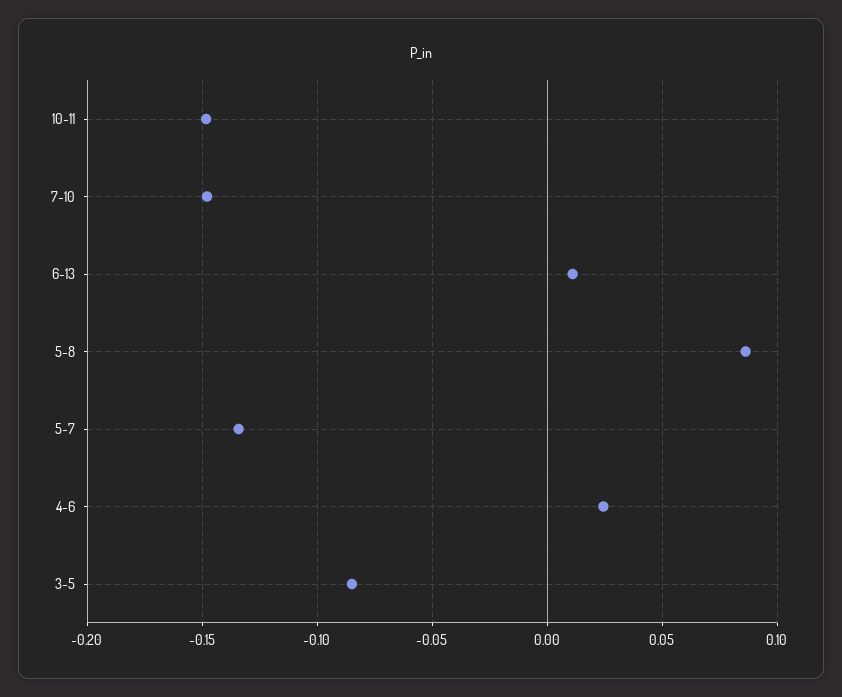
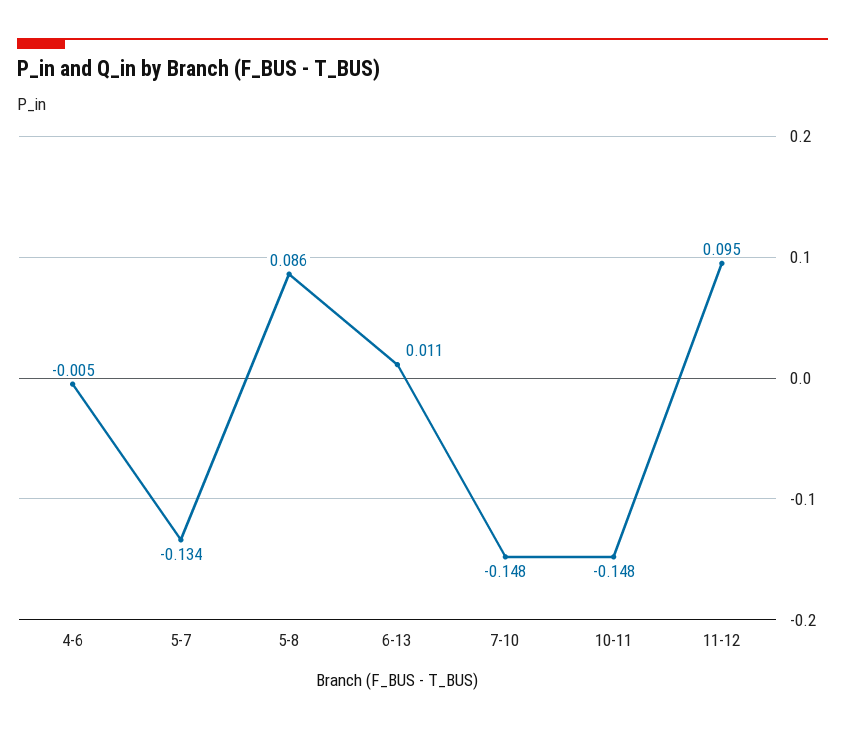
4-6: 0.025 -> -0.005
3-5: -0.085 -> none
11-12: none -> 0.095

